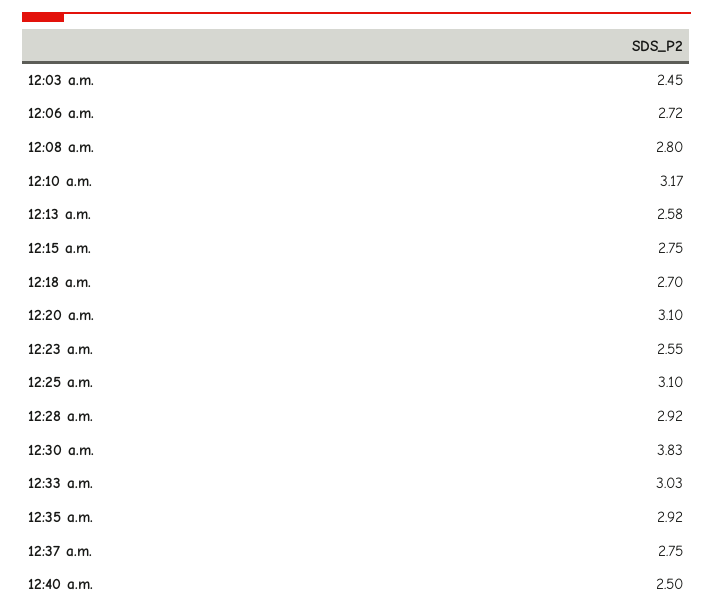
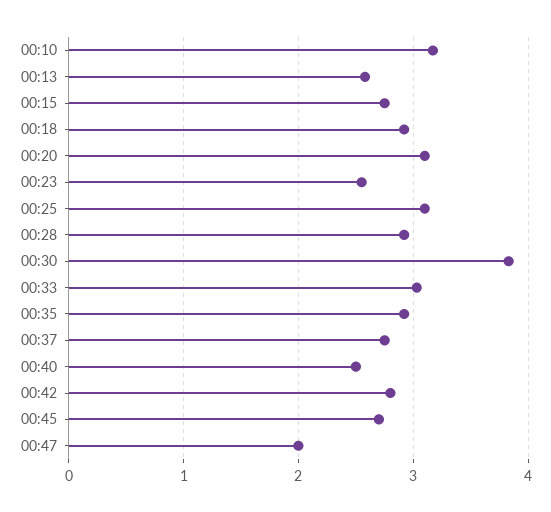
12:03 a.m.: 2.45 -> none
12:06 a.m.: 2.72 -> none
12:08 a.m.: 2.8 -> none
12:18 a.m.: 2.7 -> 2.9
00:42: none -> 2.8
00:45: none -> 2.7
00:47: none -> 2

